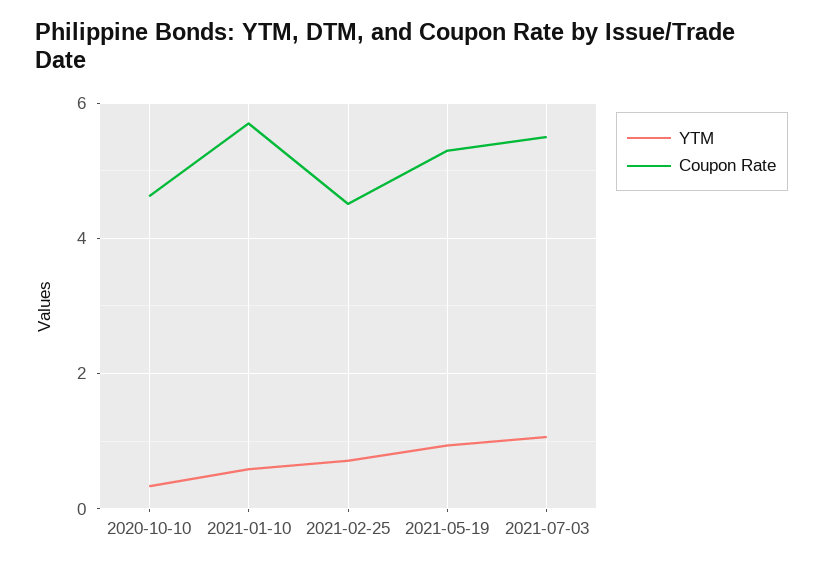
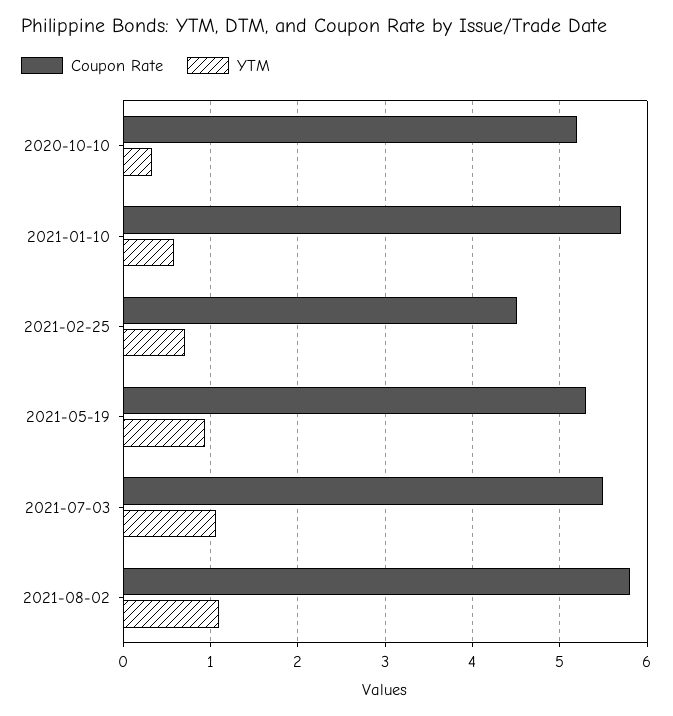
Coupon Rate, 2020-10-10: 4.6 -> 5.2
Coupon Rate, 2021-08-02: none -> 5.8
YTM, 2021-08-02: none -> 1.1

